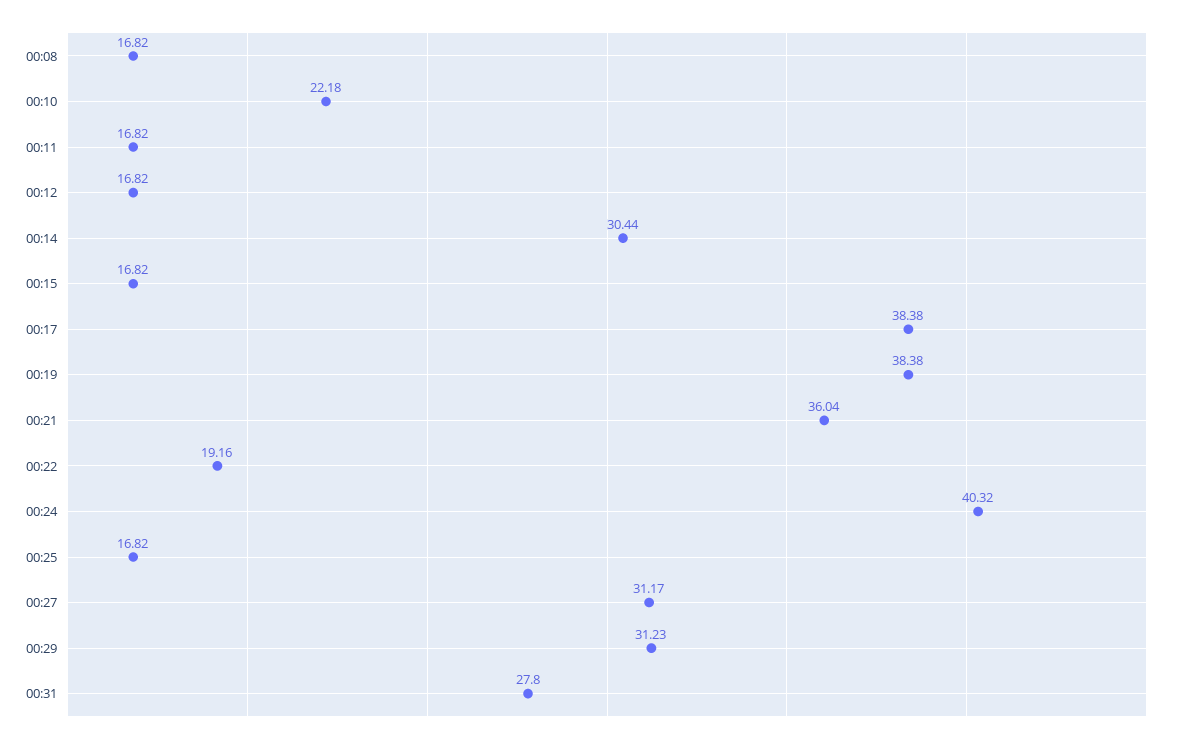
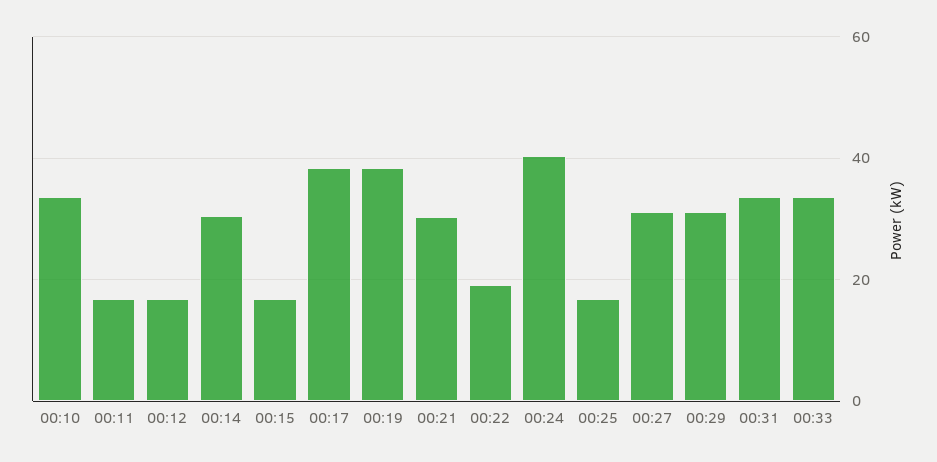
00:08: 16.82 -> none
00:10: 22.18 -> 34
00:21: 36.04 -> 30
00:31: 27.8 -> 34
00:33: none -> 34

